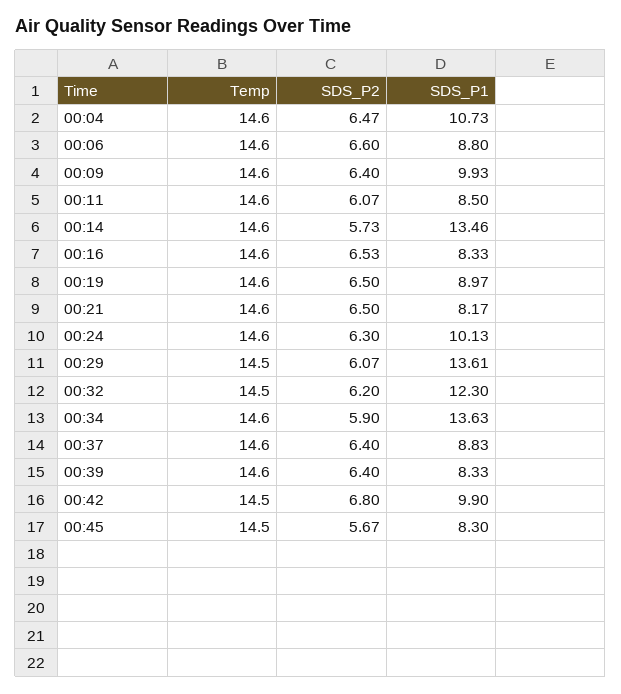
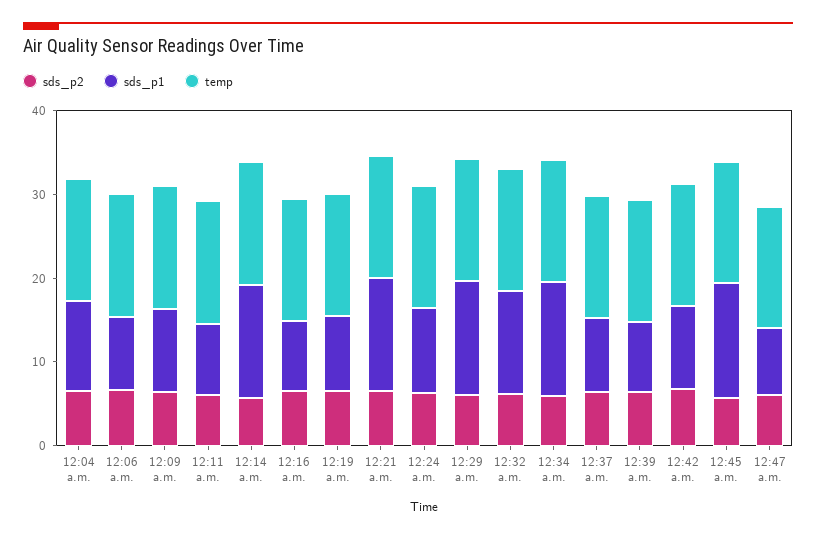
SDS_P1, 00:21: 8.17 -> 14
SDS_P1, 00:45: 8.3 -> 14
SDS_P2, 12:47 a.m.: none -> 6
SDS_P1, 12:47 a.m.: none -> 8
Temp, 12:47 a.m.: none -> 14

